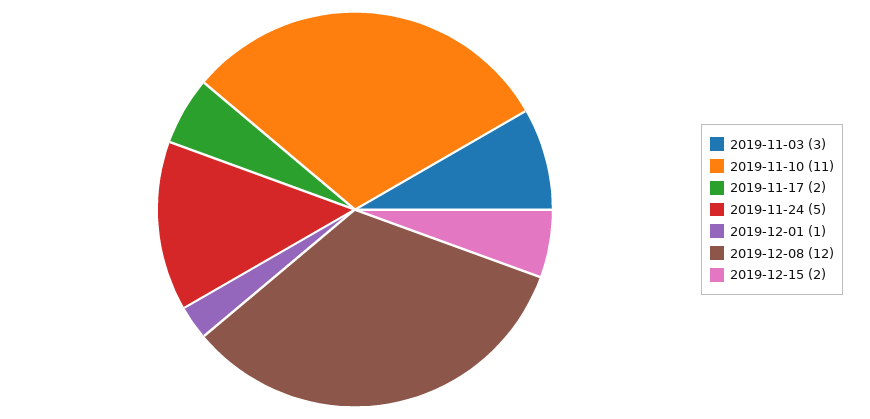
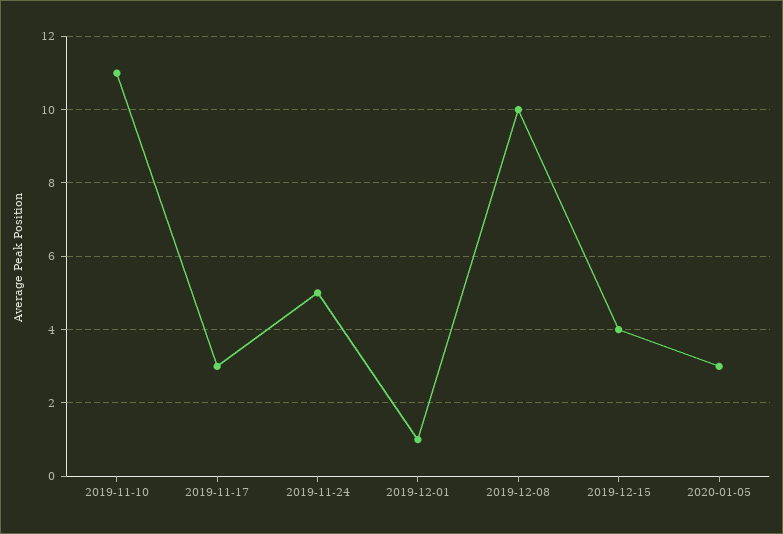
2019-11-03: 3 -> none
2019-11-17: 2 -> 3
2019-12-08: 12 -> 10
2019-12-15: 2 -> 4
2020-01-05: none -> 3

